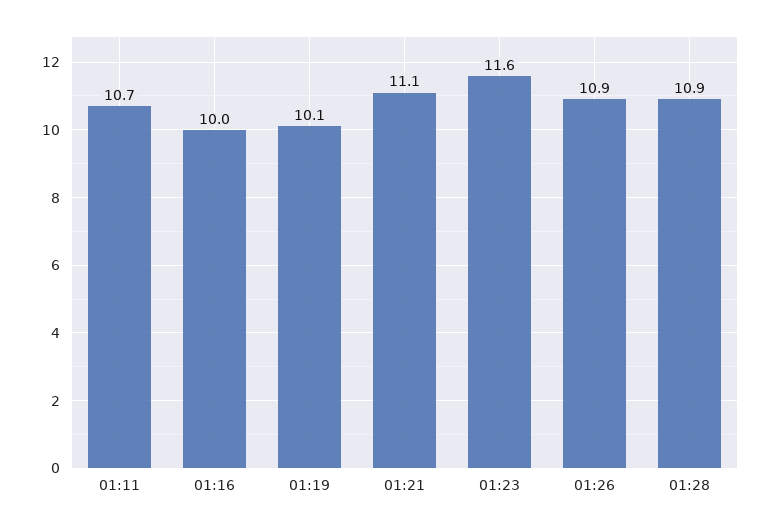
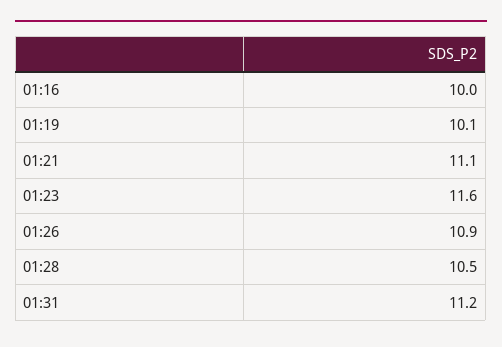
01:11: 10.7 -> none
01:28: 10.9 -> 10.5
01:31: none -> 11.2

